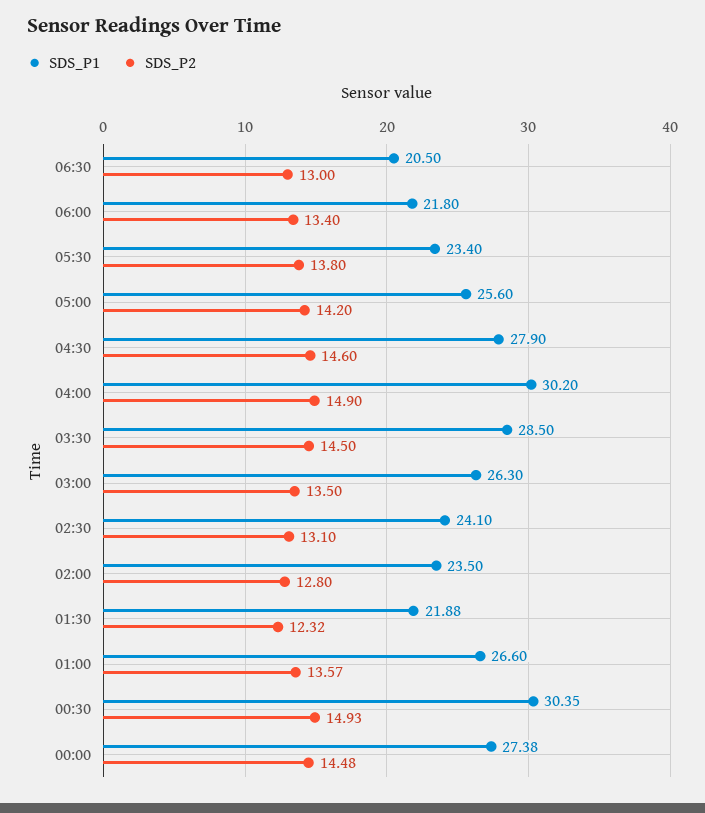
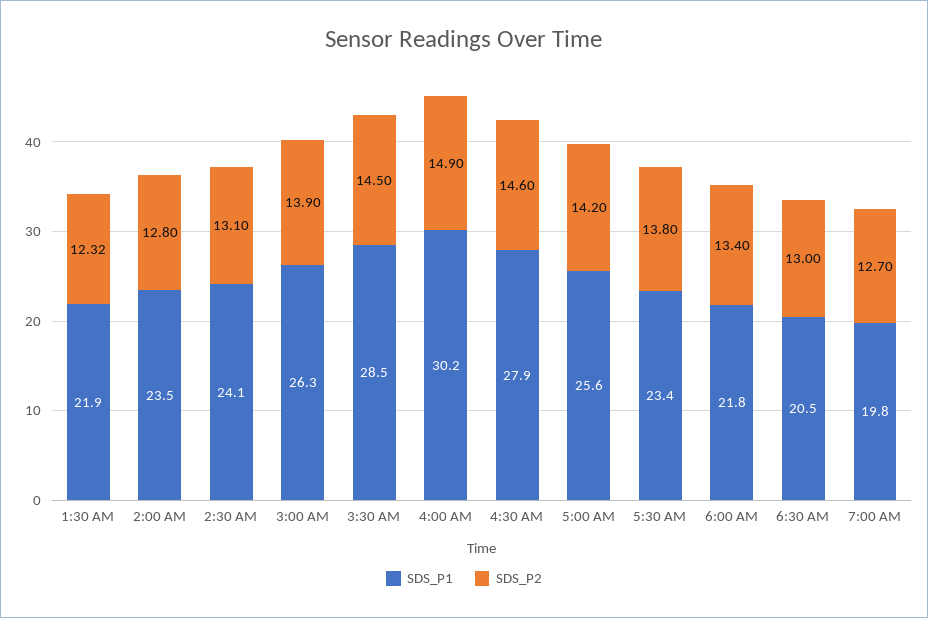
SDS_P2, 03:00: 13.5 -> 13.9
SDS_P1, 01:00: 26.6 -> none
SDS_P2, 01:00: 13.57 -> none
SDS_P1, 00:30: 30.35 -> none
SDS_P2, 00:30: 14.93 -> none
SDS_P1, 00:00: 27.38 -> none
SDS_P2, 00:00: 14.48 -> none
SDS_P1, 7:00 AM: none -> 19.8
SDS_P2, 7:00 AM: none -> 12.7

